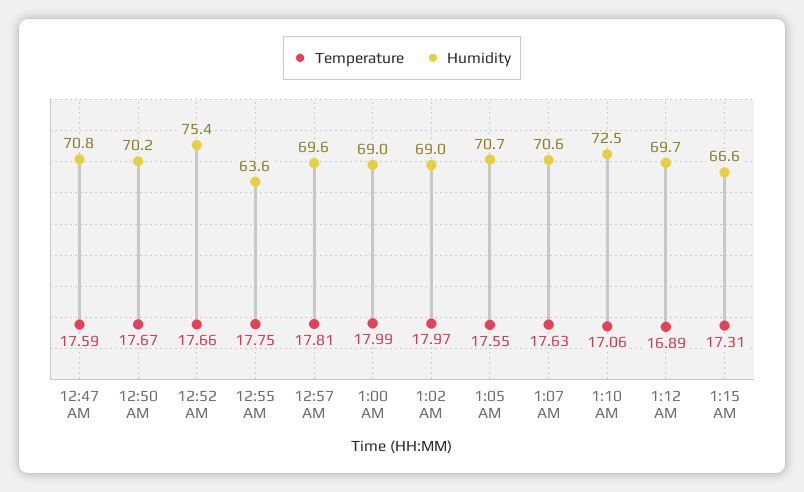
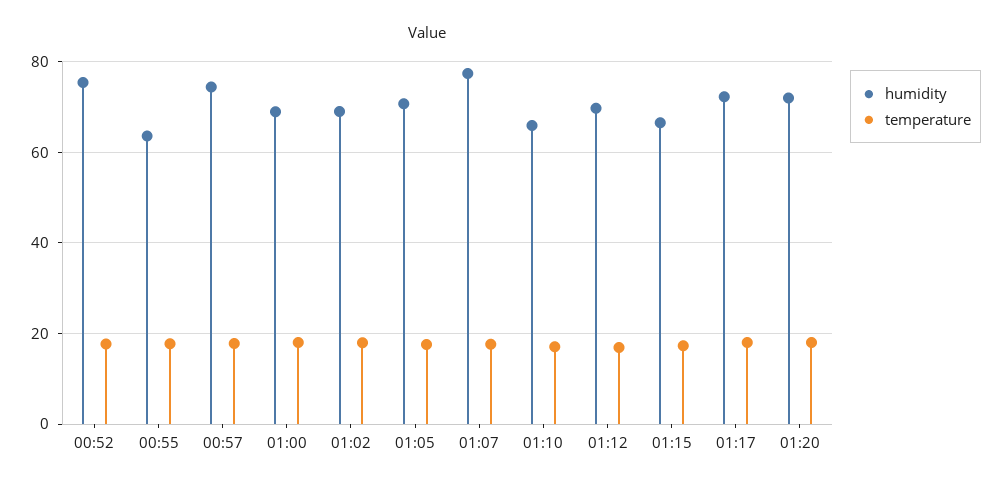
Temperature, 12:47 AM: 17.59 -> none
Humidity, 12:47 AM: 70.8 -> none
Temperature, 12:50 AM: 17.67 -> none
Humidity, 12:50 AM: 70.2 -> none
Humidity, 12:57 AM: 69.6 -> 74
Humidity, 1:07 AM: 70.6 -> 78
Humidity, 1:10 AM: 72.5 -> 66
Humidity, 01:17: none -> 72
Temperature, 01:17: none -> 18
Humidity, 01:20: none -> 72
Temperature, 01:20: none -> 18

